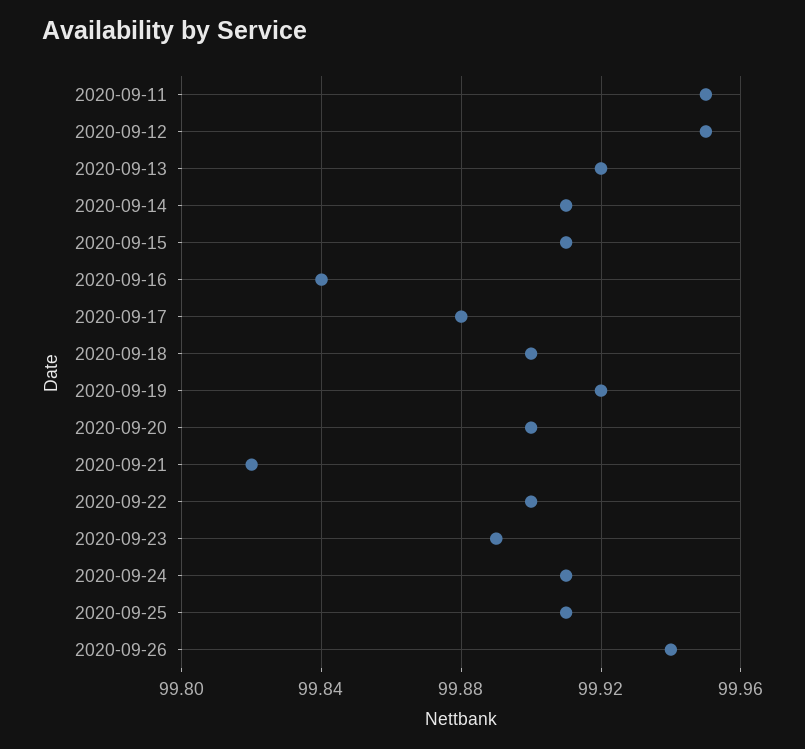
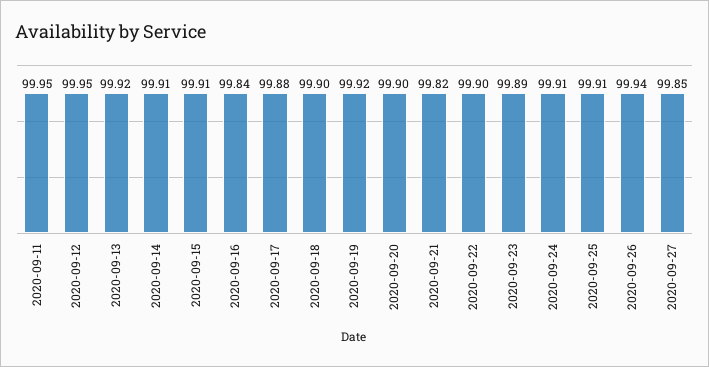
2020-09-27: none -> 99.85

